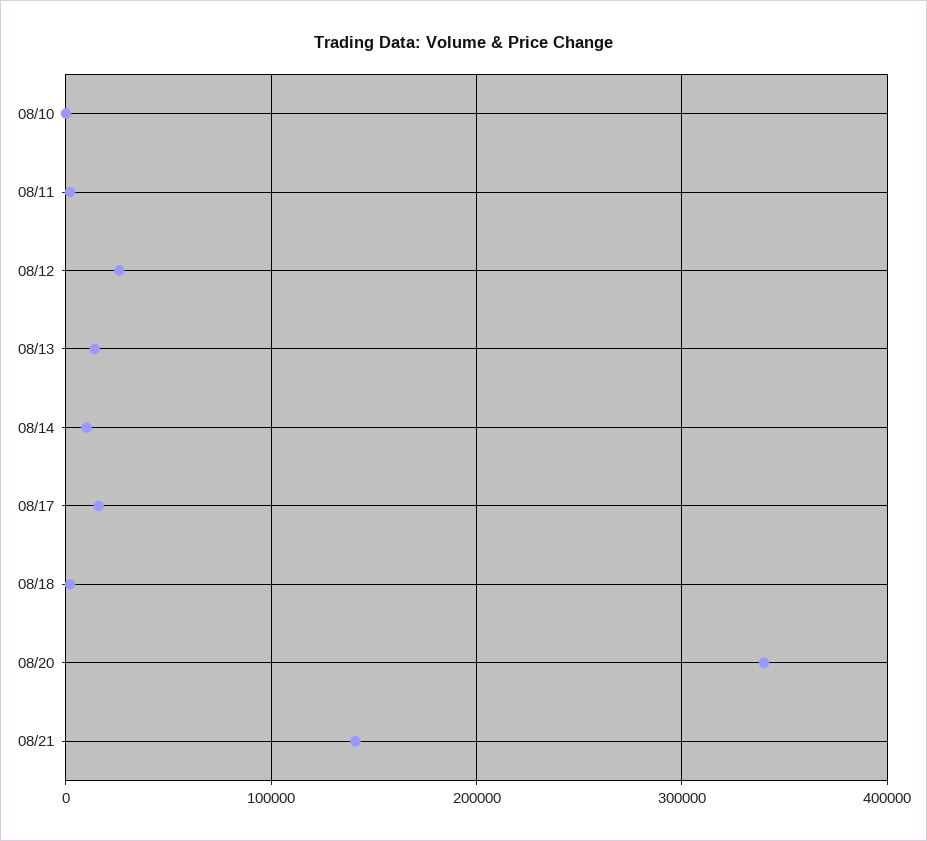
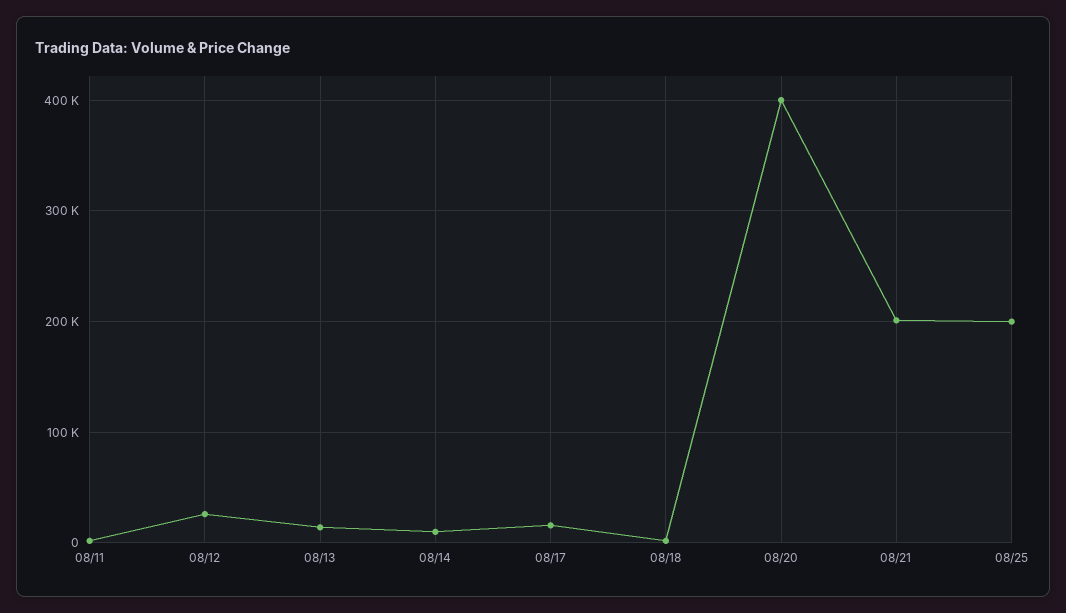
08/10: 0 -> none
08/20: 340000 -> 400000
08/21: 140000 -> 200000
08/25: none -> 200000

